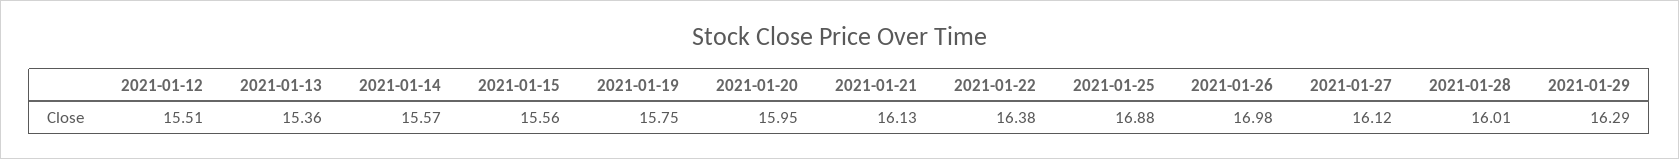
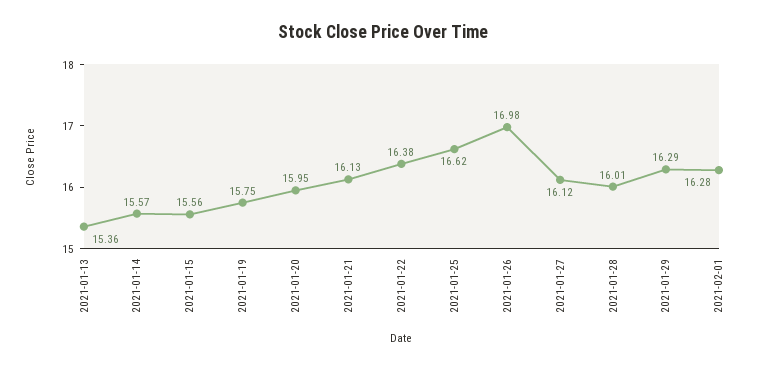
2021-01-12: 15.51 -> none
2021-01-25: 16.88 -> 16.62
2021-02-01: none -> 16.28

